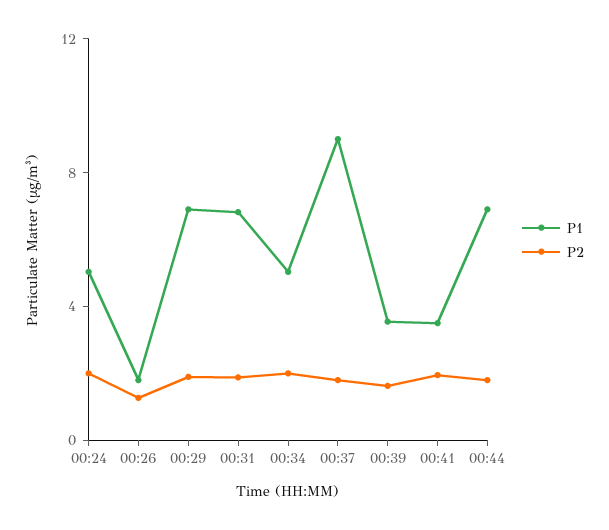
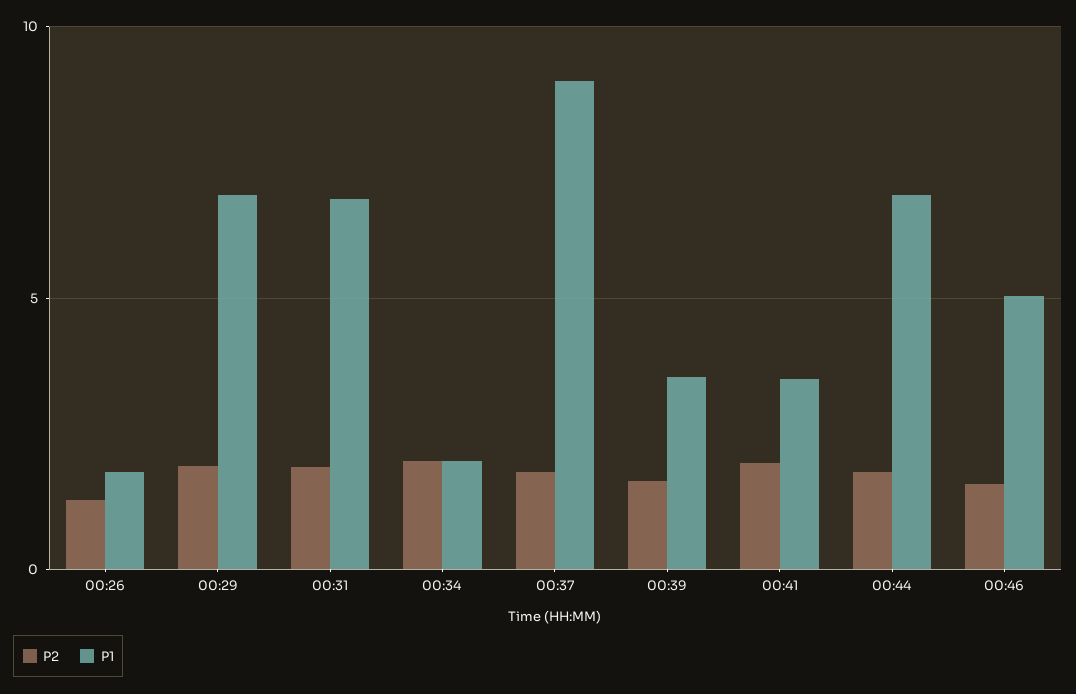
P1, 00:24: 5 -> none
P2, 00:24: 2 -> none
P1, 00:34: 5 -> 2
P2, 00:46: none -> 1.5
P1, 00:46: none -> 5

